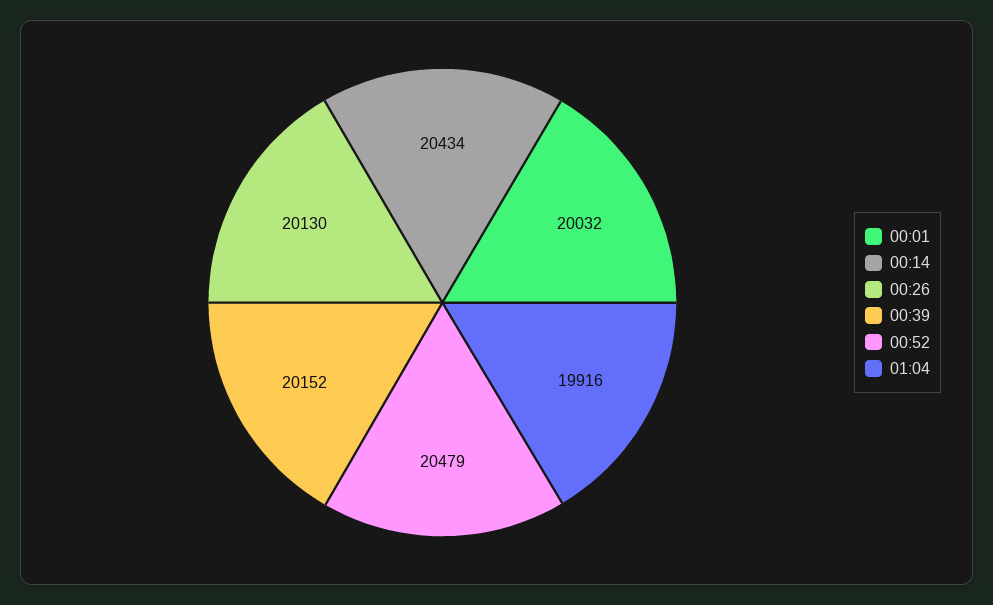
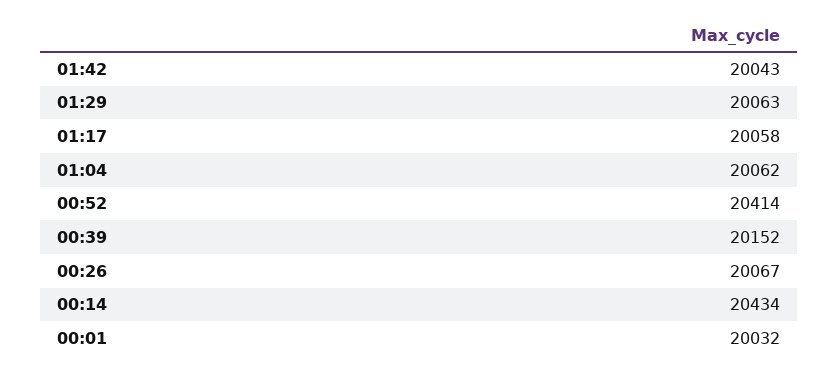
00:26: 20130 -> 20067
00:52: 20479 -> 20414
01:04: 19916 -> 20062
01:42: none -> 20043
01:29: none -> 20063
01:17: none -> 20058

